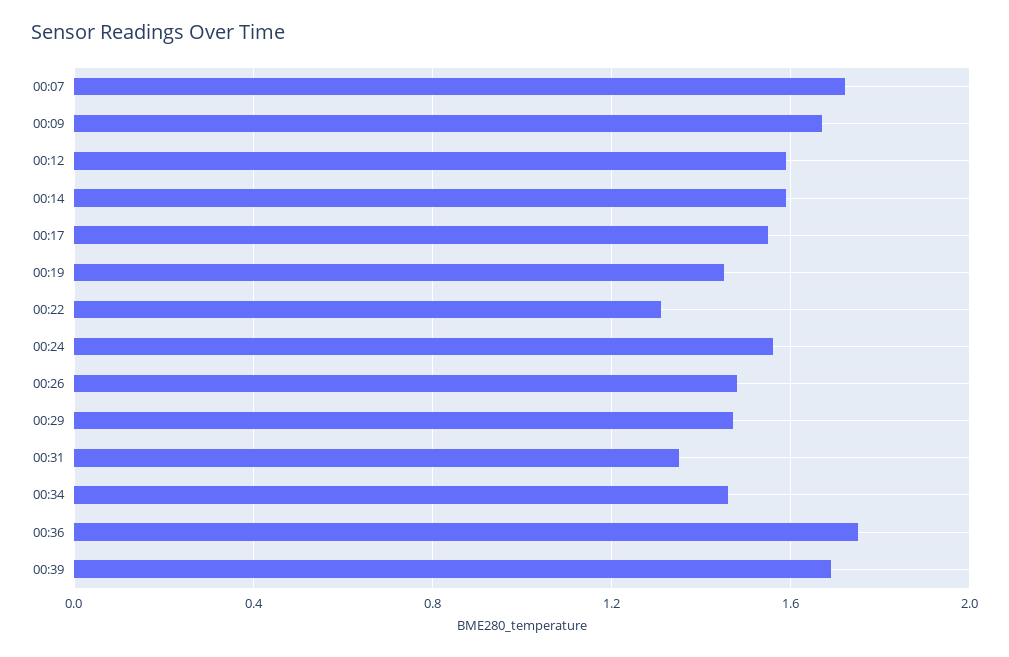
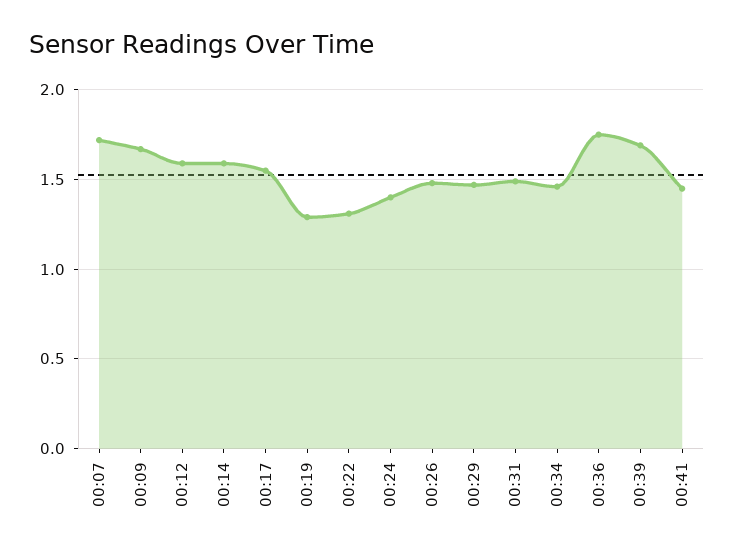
00:19: 1.45 -> 1.3
00:24: 1.55 -> 1.4
00:31: 1.35 -> 1.5
00:41: none -> 1.45

